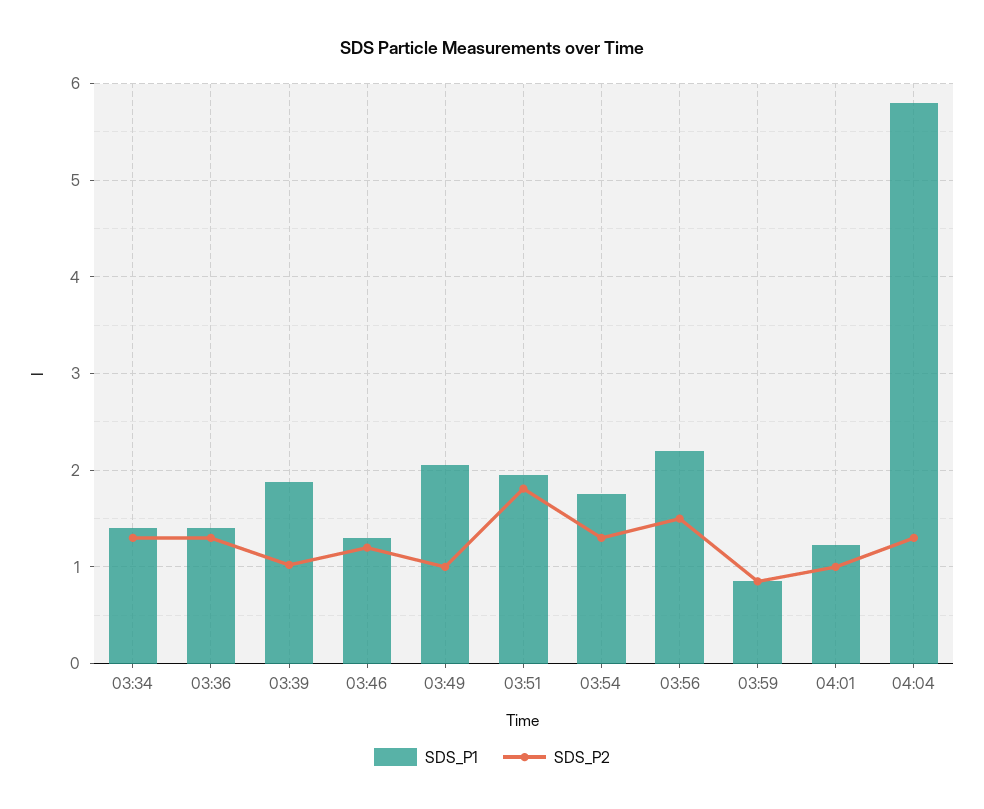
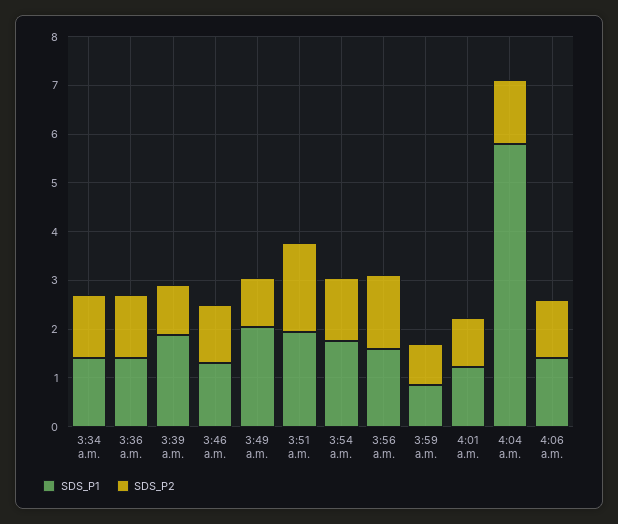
SDS_P1, 03:56: 2.2 -> 1.6
SDS_P1, 4:06 a.m.: none -> 1.4
SDS_P2, 4:06 a.m.: none -> 1.2

